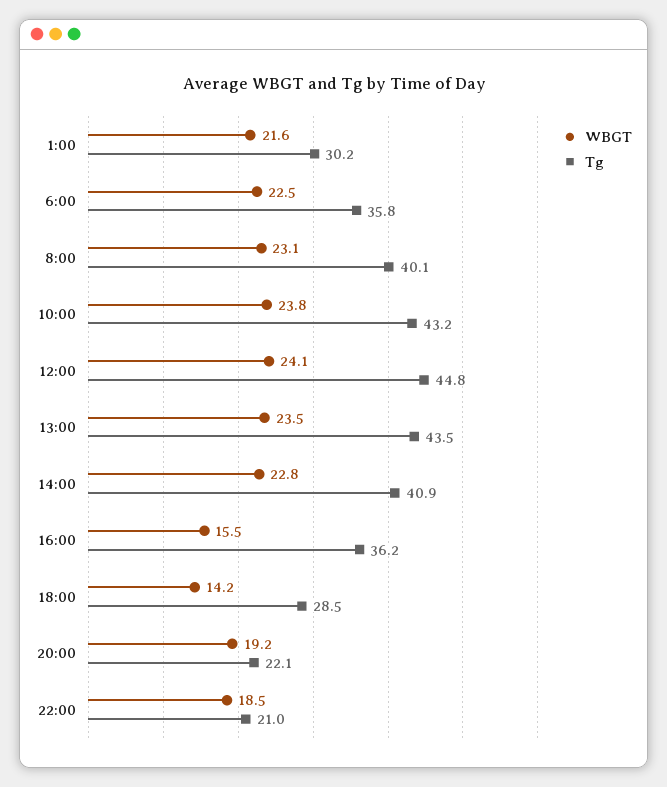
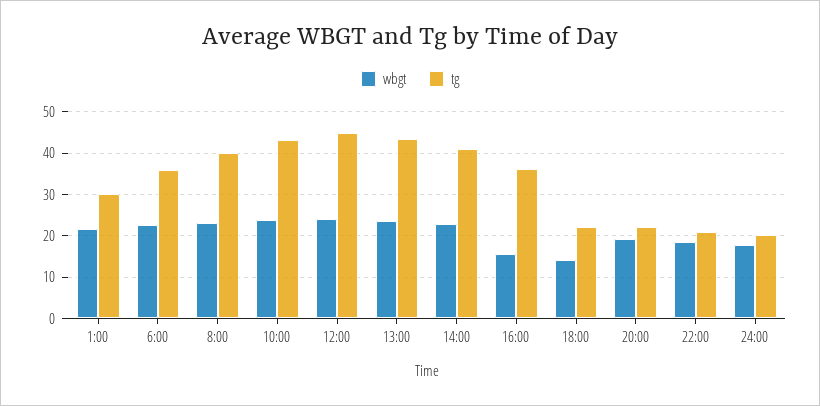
Tg, 18:00: 28.5 -> 22
WBGT, 24:00: none -> 18
Tg, 24:00: none -> 20

